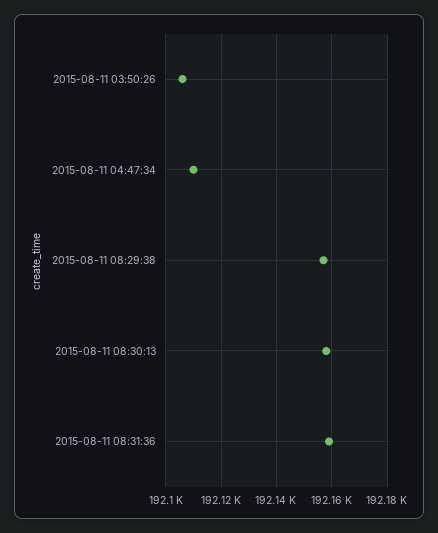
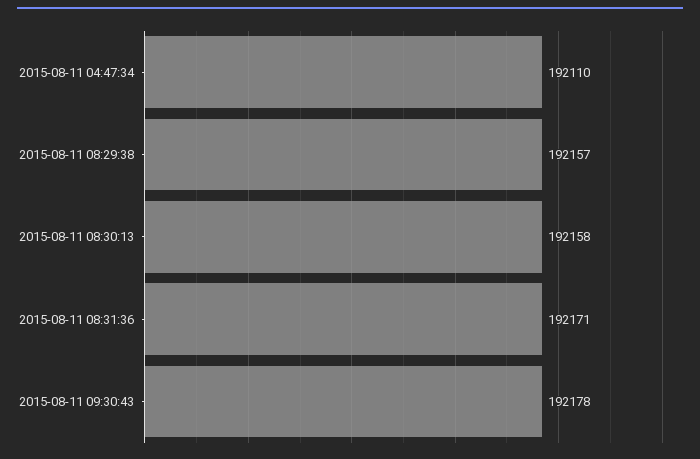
2015-08-11 03:50:26: 192105 -> none
2015-08-11 08:31:36: 192160 -> 192171
2015-08-11 09:30:43: none -> 192178

